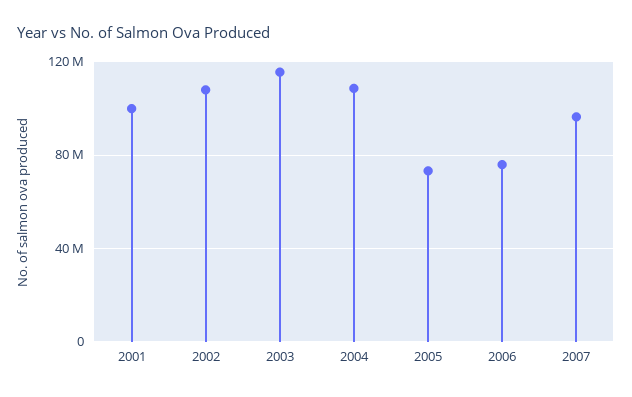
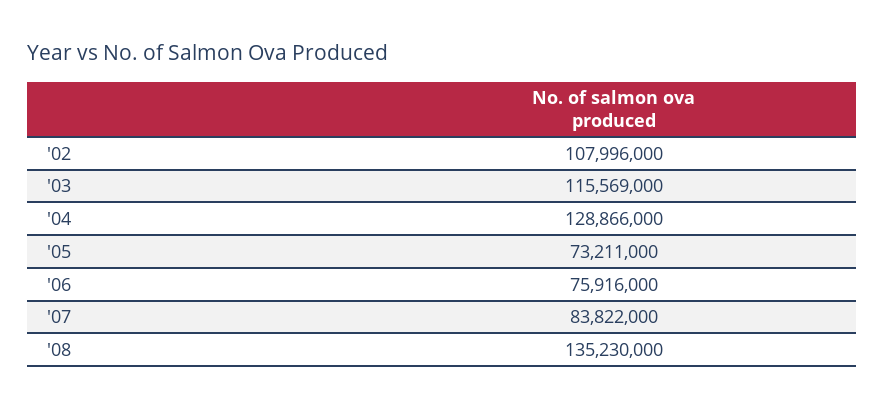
2001: 100000000 -> none
2004: 110000000 -> 128866000
2007: 95000000 -> 83822000
'08: none -> 135230000

